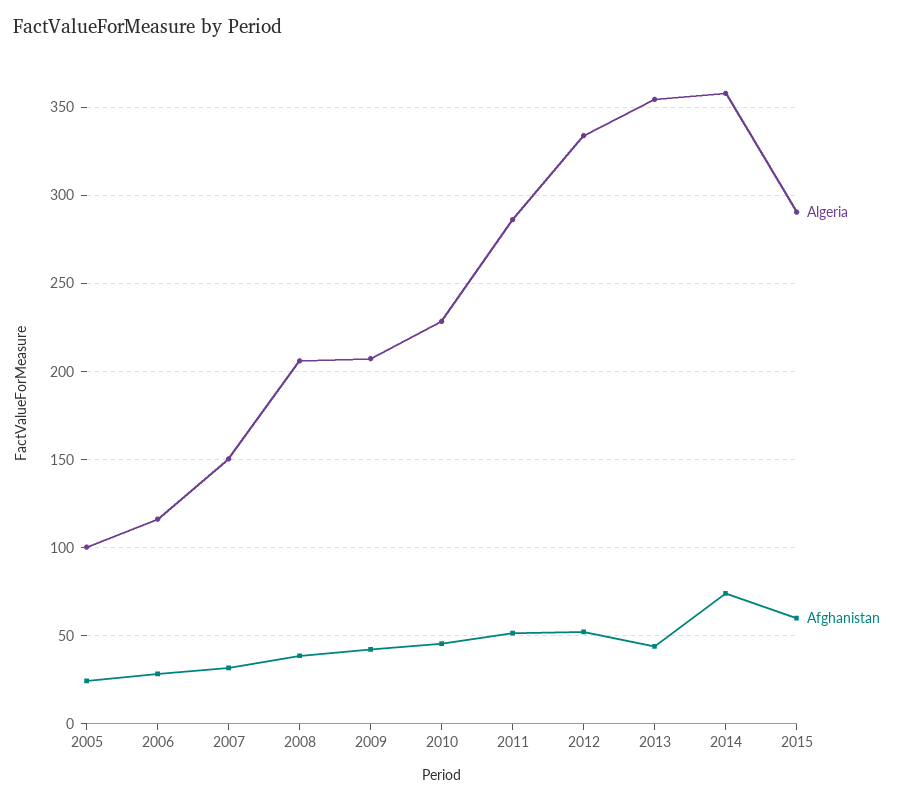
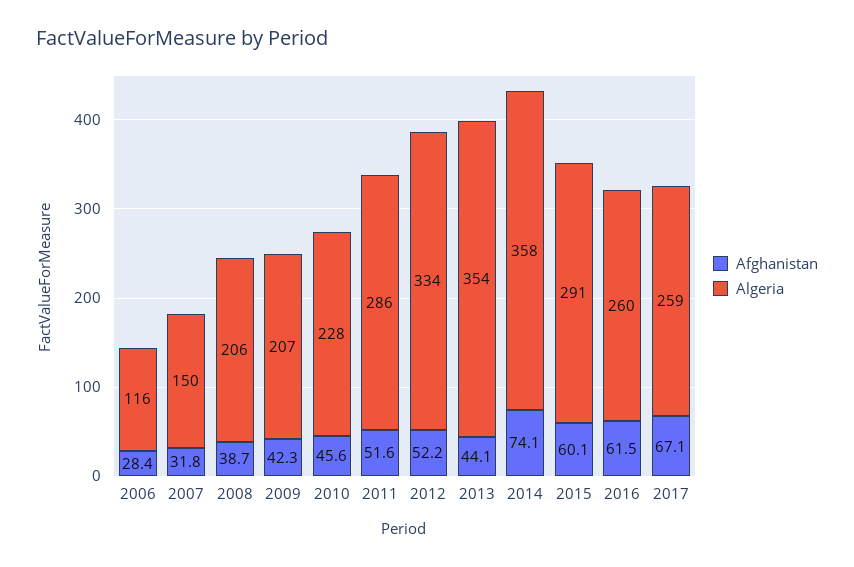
Algeria, 2005: 100 -> none
Afghanistan, 2005: 25 -> none
Afghanistan, 2016: none -> 61.5
Algeria, 2016: none -> 260
Afghanistan, 2017: none -> 67.1
Algeria, 2017: none -> 259

